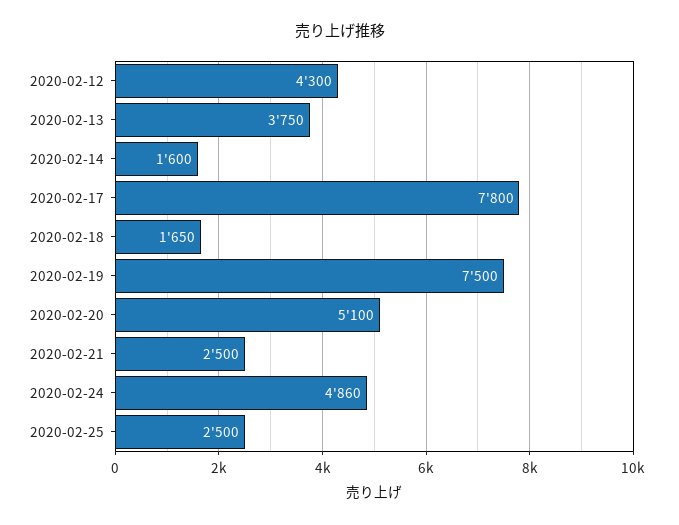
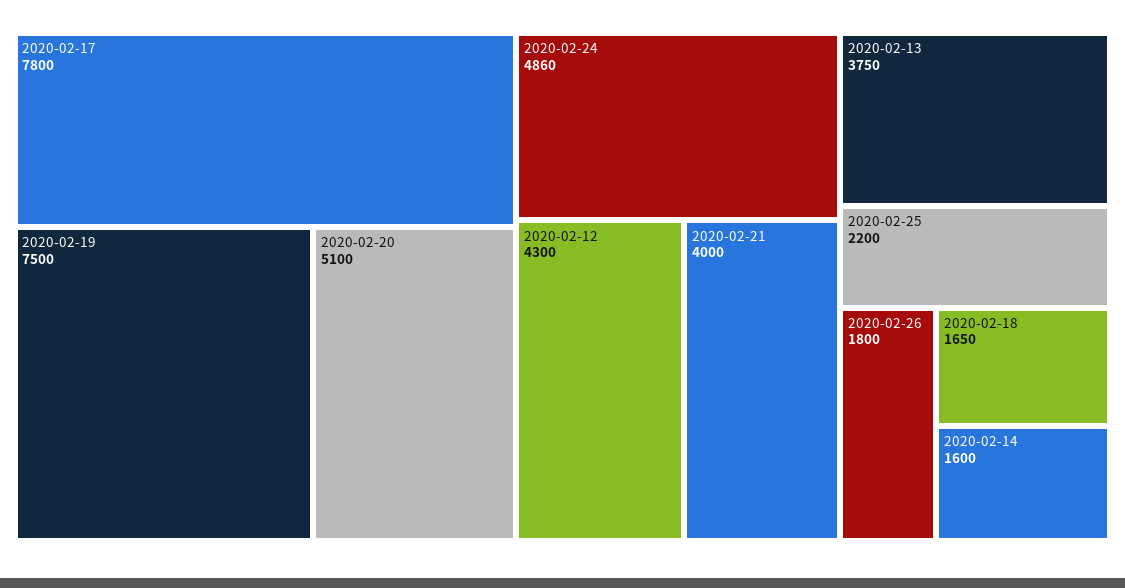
2020-02-21: 2500 -> 4000
2020-02-25: 2500 -> 2200
2020-02-26: none -> 1800

